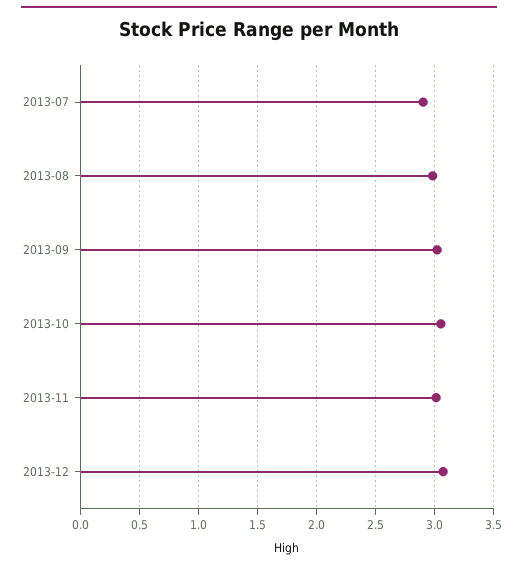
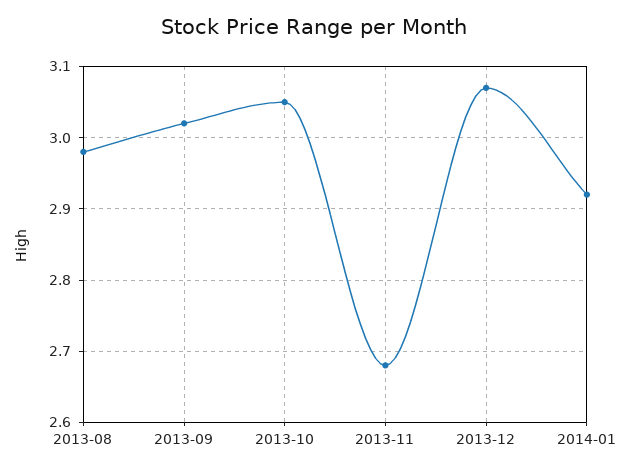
2013-07: 2.9 -> none
2013-11: 3 -> 2.68
2014-01: none -> 2.92

